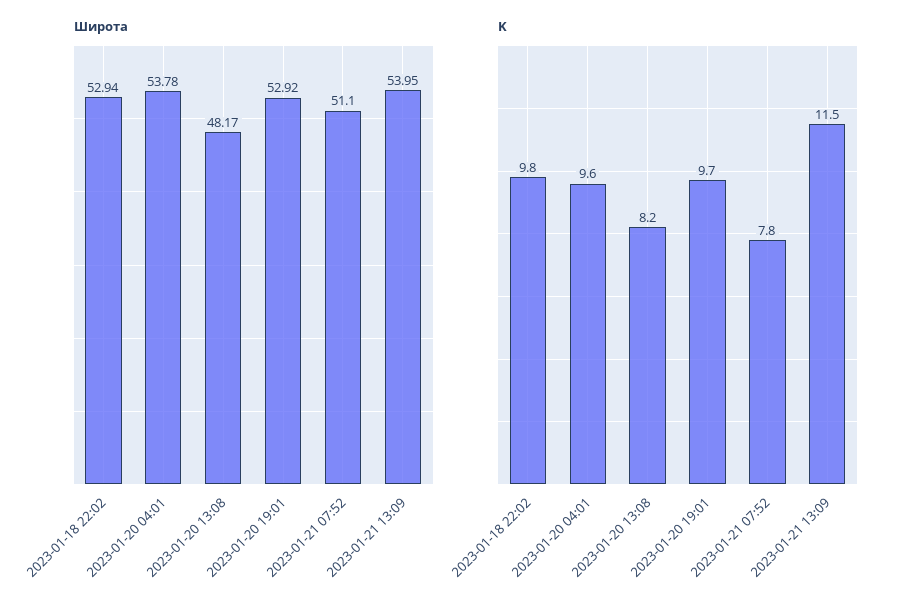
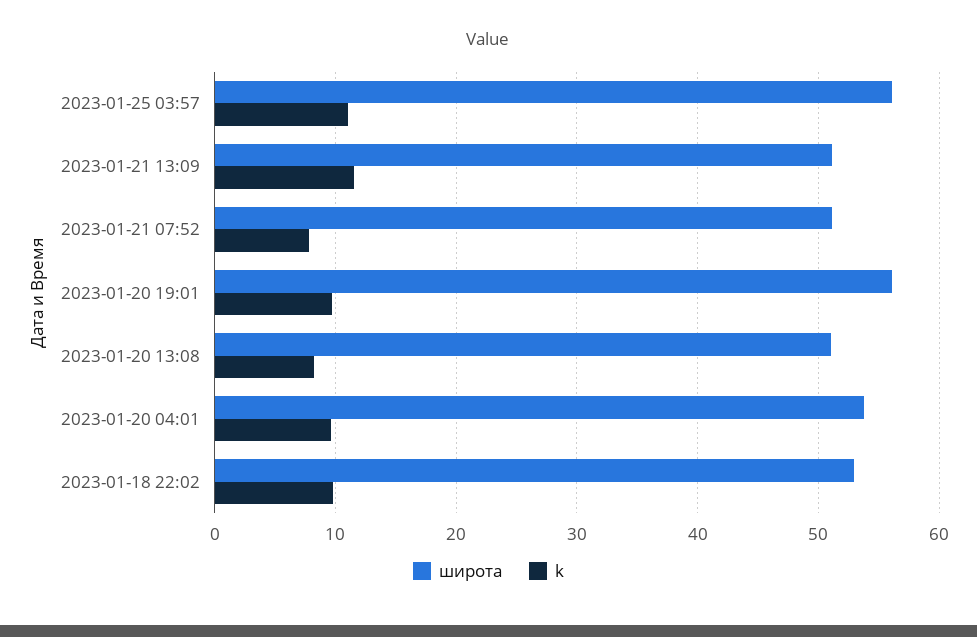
Широта, 2023-01-20 13:08: 48.17 -> 51
Широта, 2023-01-20 19:01: 52.92 -> 56
Широта, 2023-01-21 13:09: 53.95 -> 51
Широта, 2023-01-25 03:57: none -> 56
K, 2023-01-25 03:57: none -> 11

